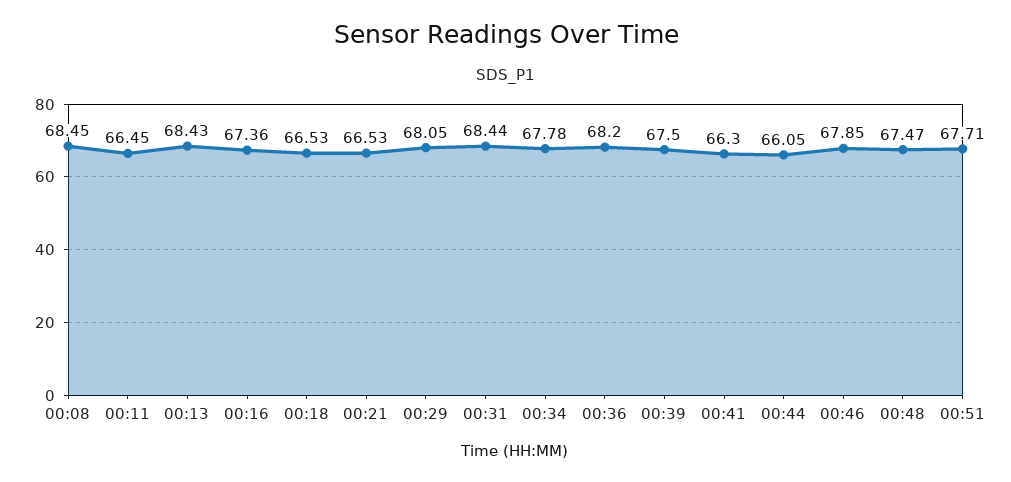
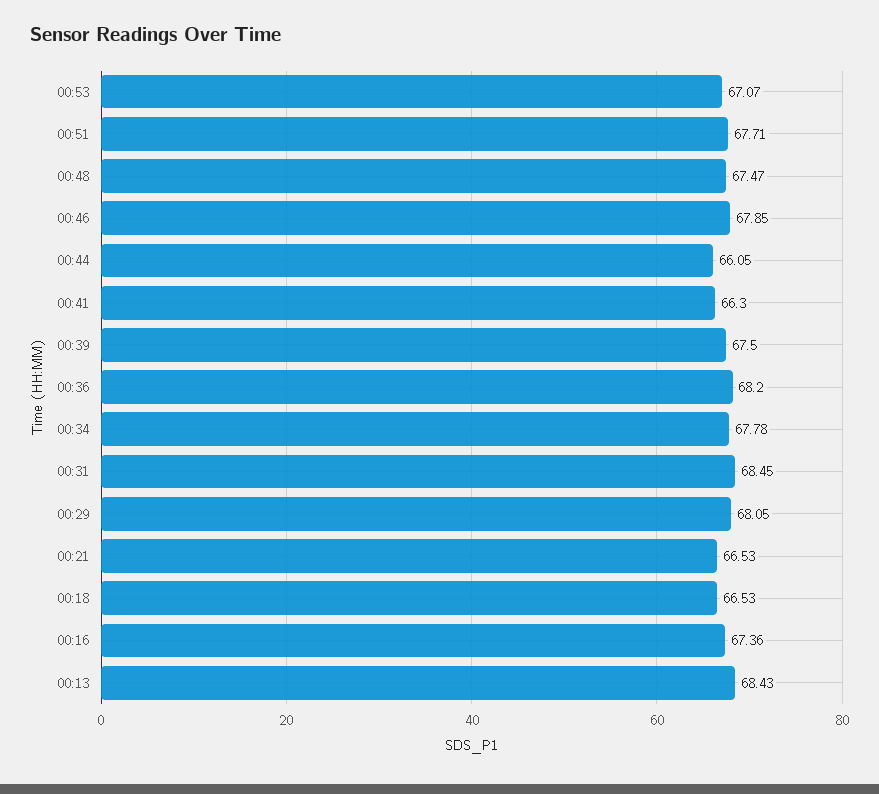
00:08: 68.45 -> none
00:11: 66.45 -> none
00:31: 68.44 -> 68.45
00:53: none -> 67.07

